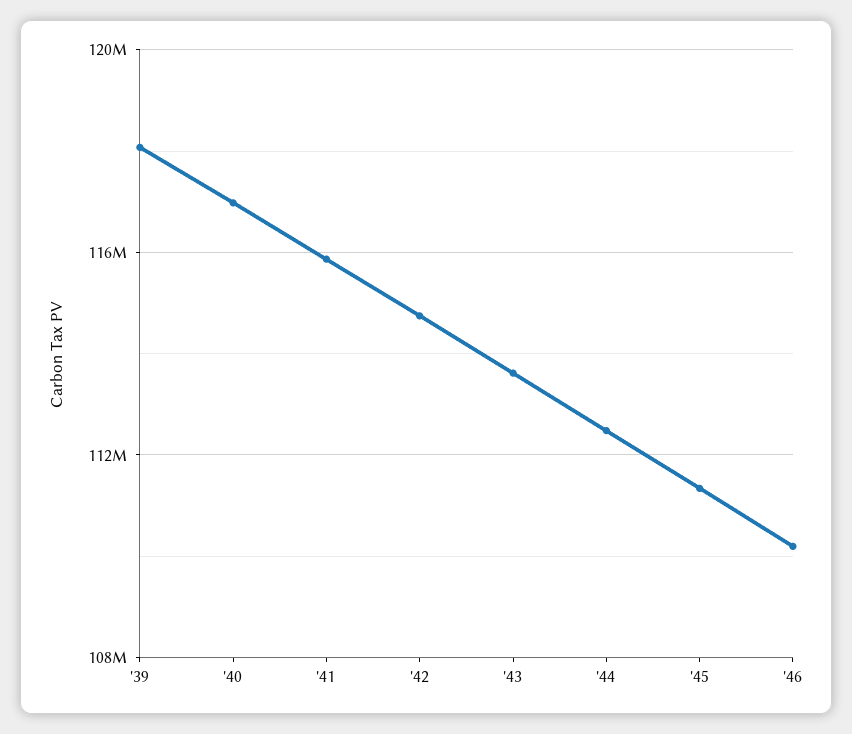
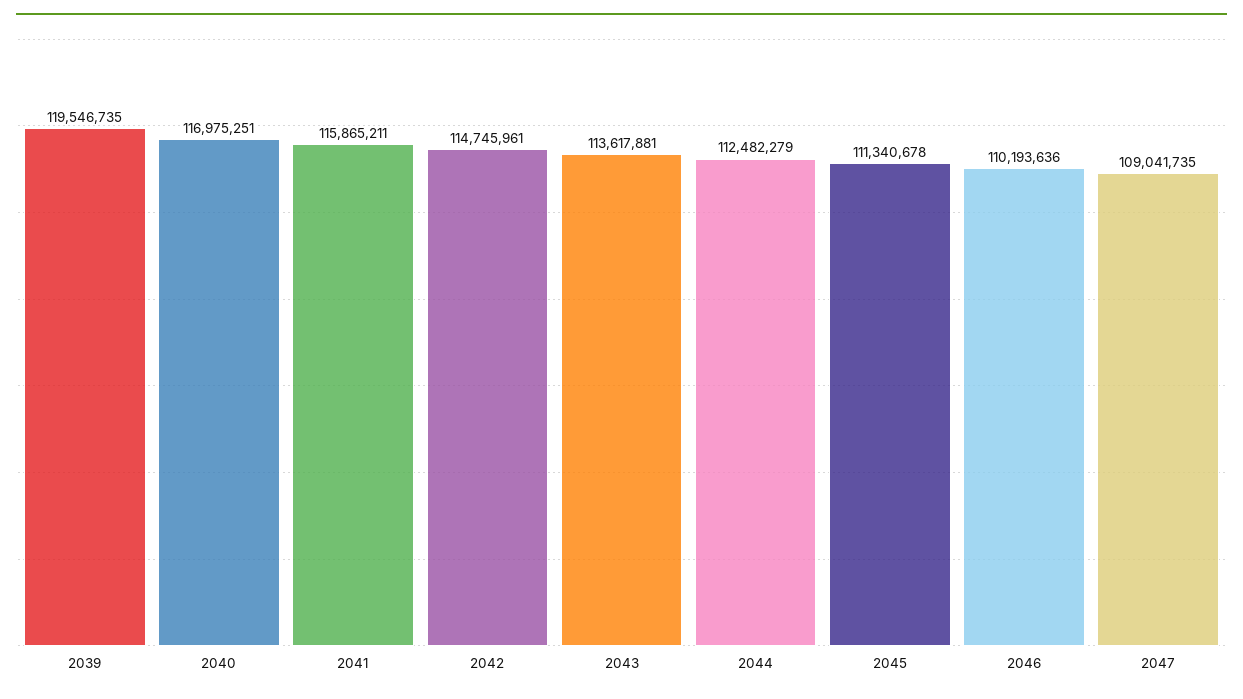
'39: 118000000 -> 119546735
2047: none -> 109041735

